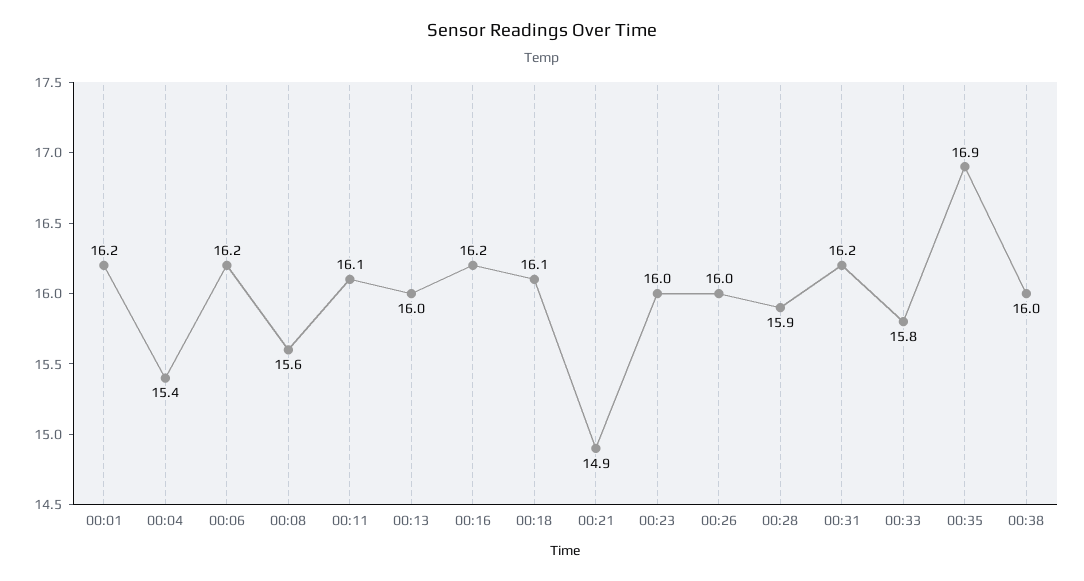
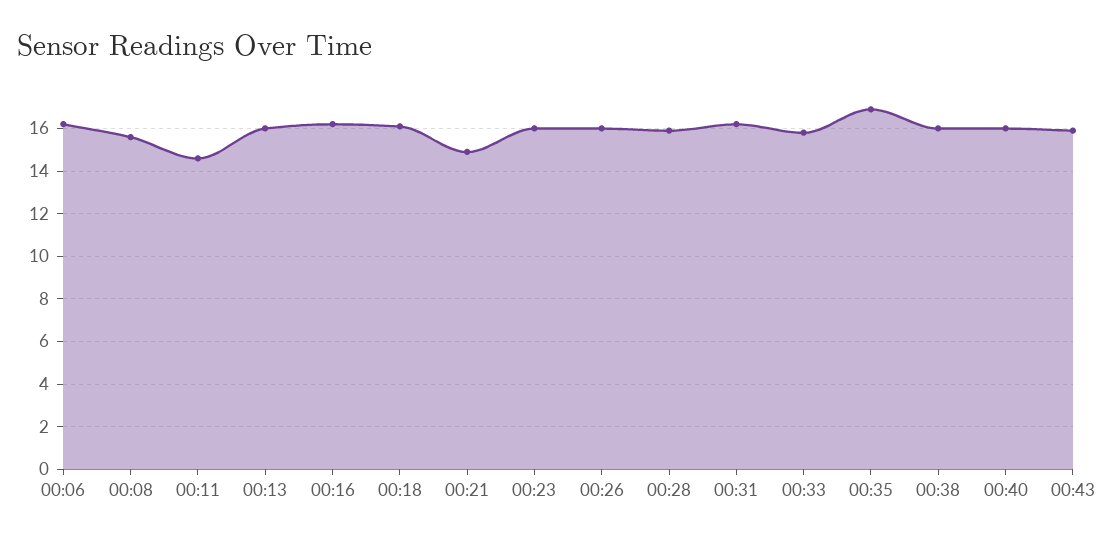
00:01: 16.2 -> none
00:04: 15.4 -> none
00:11: 16.1 -> 14.5
00:40: none -> 16
00:43: none -> 16

